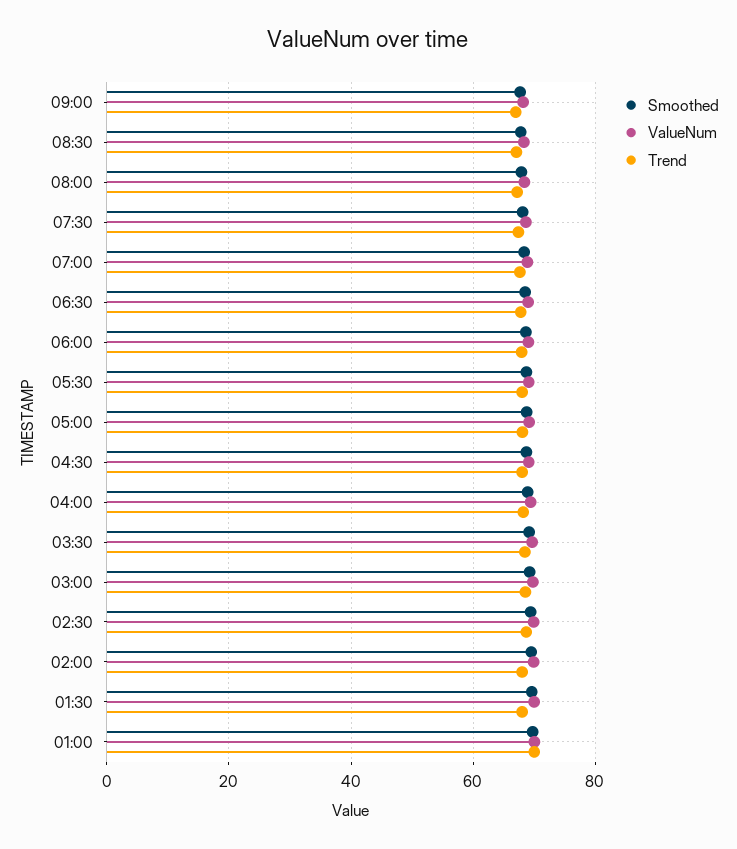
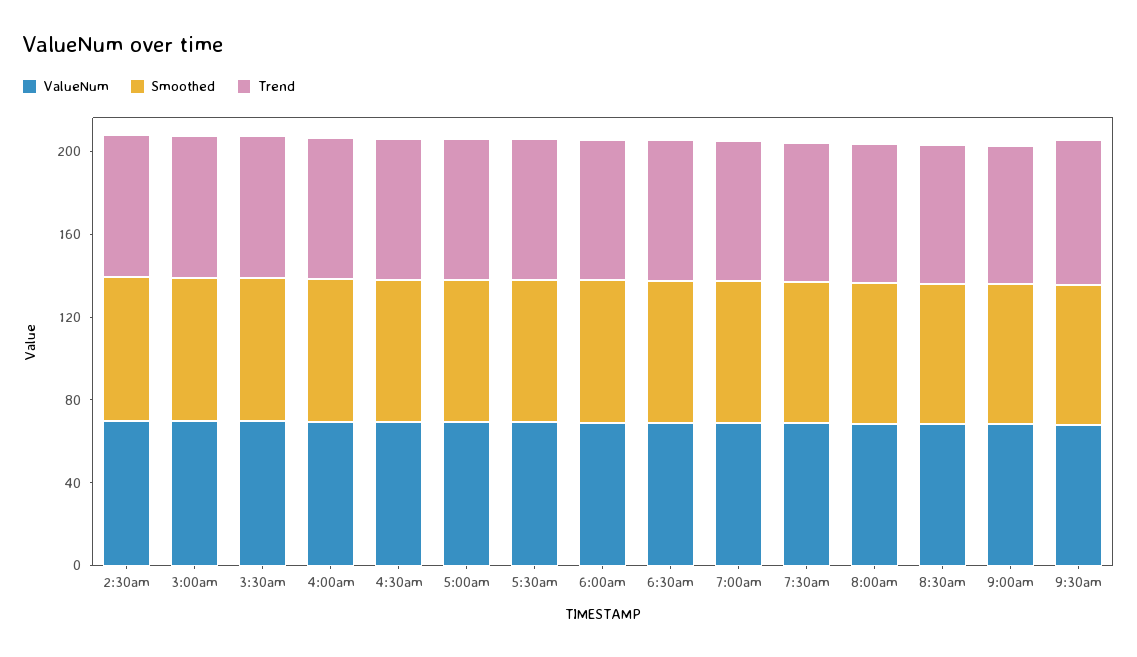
Smoothed, 02:00: 70 -> none
ValueNum, 02:00: 70 -> none
Trend, 02:00: 68 -> none
Smoothed, 01:30: 70 -> none
ValueNum, 01:30: 70 -> none
Trend, 01:30: 68 -> none
Smoothed, 01:00: 70 -> none
ValueNum, 01:00: 70 -> none
Trend, 01:00: 70 -> none
ValueNum, 9:30am: none -> 70
Smoothed, 9:30am: none -> 70
Trend, 9:30am: none -> 70

